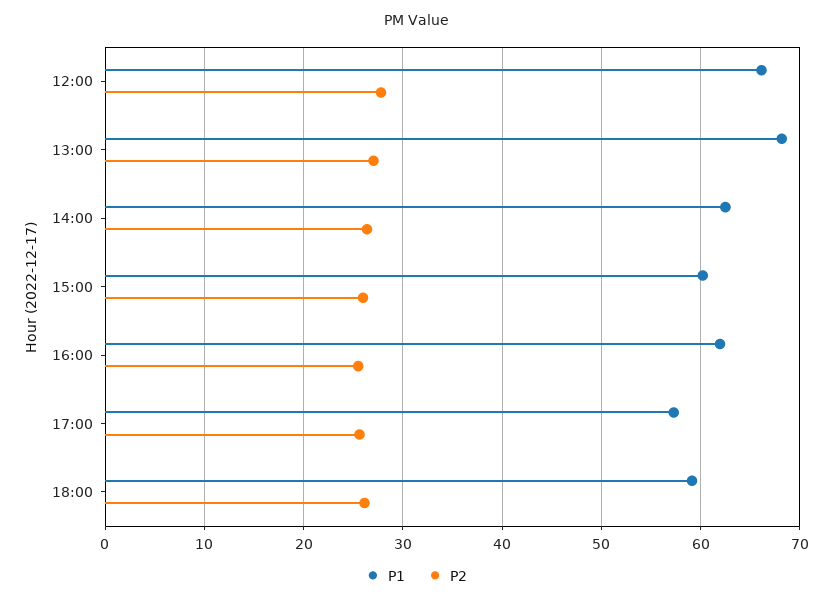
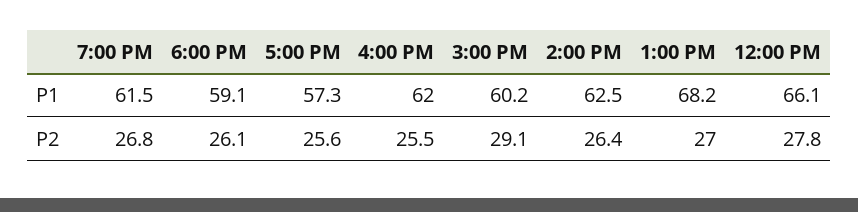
P2, 15:00: 26 -> 29.1
P1, 7:00 PM: none -> 61.5
P2, 7:00 PM: none -> 26.8

